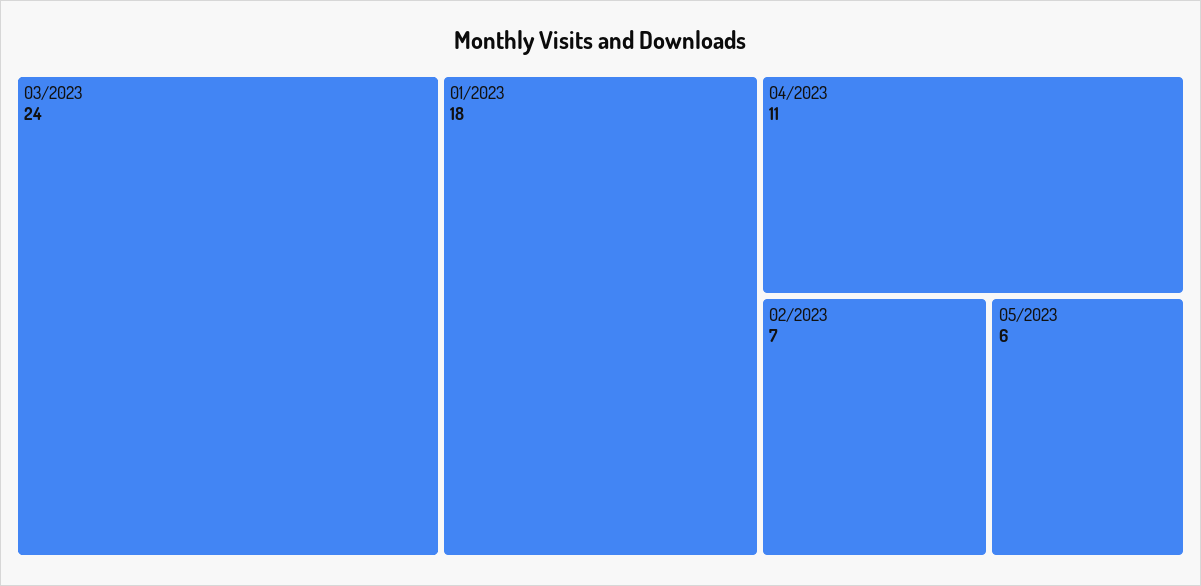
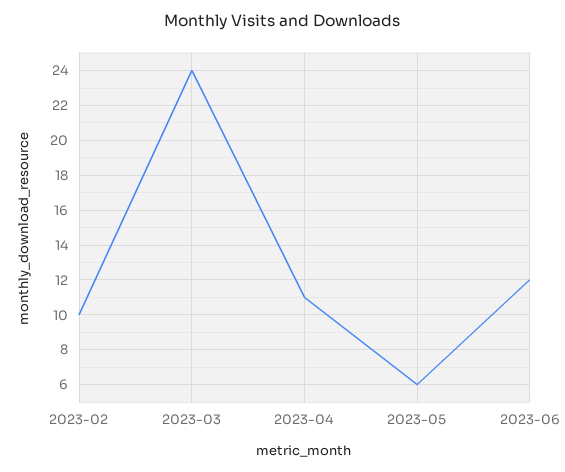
01/2023: 18 -> none
02/2023: 7 -> 10
2023-06: none -> 12

